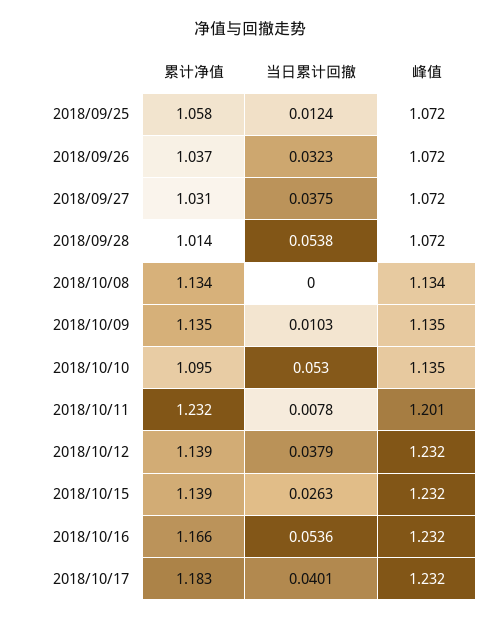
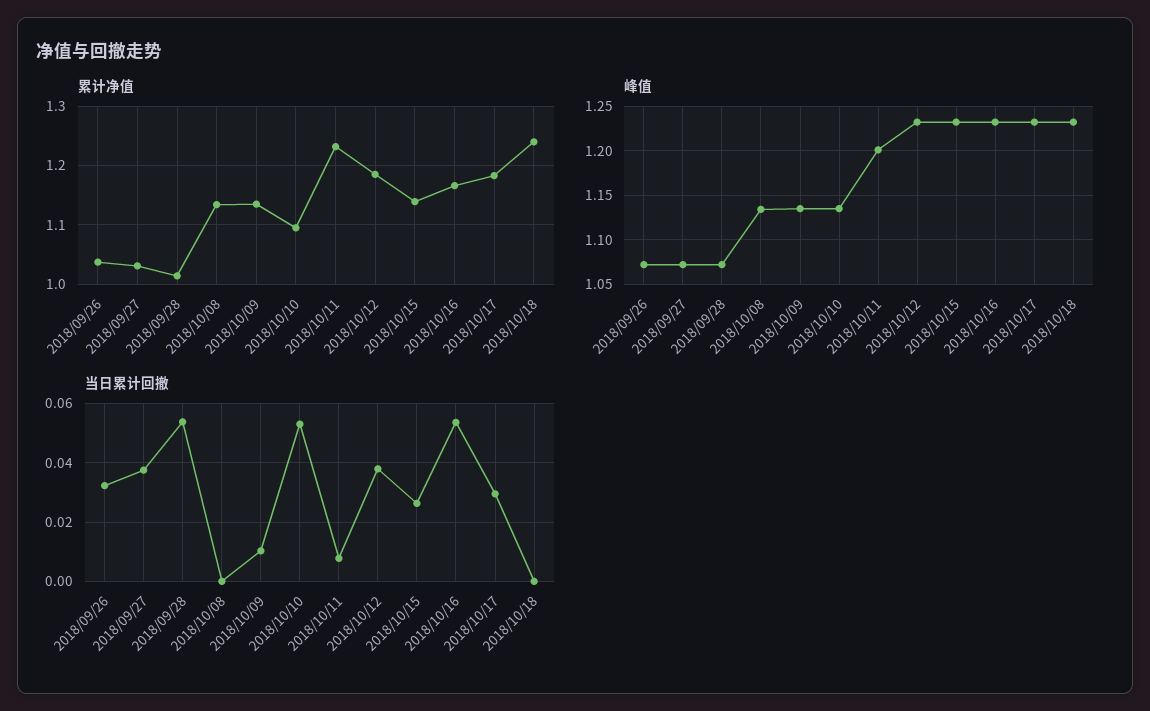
累计净值, 2018/09/25: 1.058 -> none
当日累计回撤, 2018/09/25: 0.0124 -> none
峰值, 2018/09/25: 1.072 -> none
累计净值, 2018/10/12: 1.139 -> 1.18
当日累计回撤, 2018/10/17: 0.0401 -> 0.03
累计净值, 2018/10/18: none -> 1.24
峰值, 2018/10/18: none -> 1.23
当日累计回撤, 2018/10/18: none -> 0

